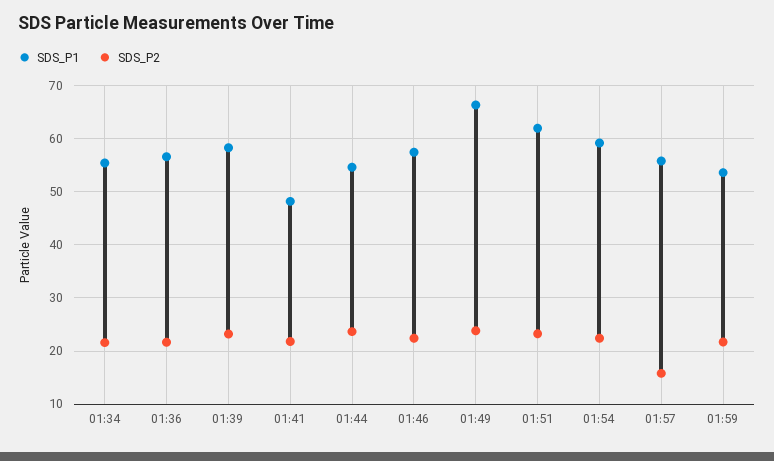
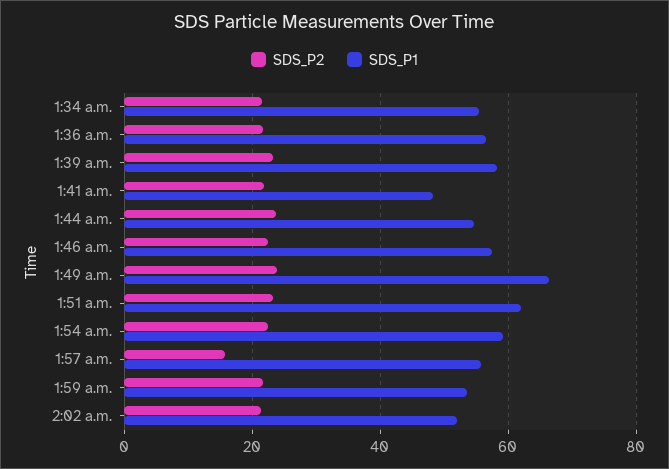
SDS_P2, 2:02 a.m.: none -> 22
SDS_P1, 2:02 a.m.: none -> 52

